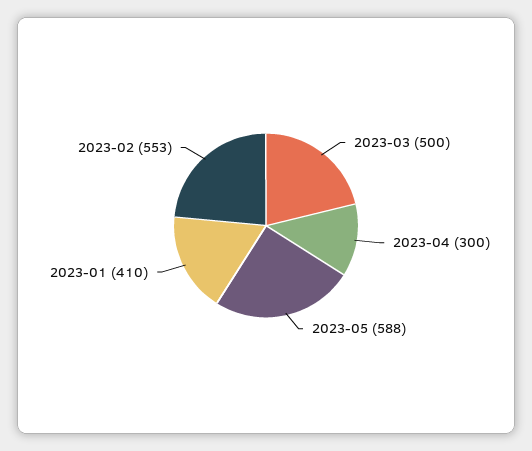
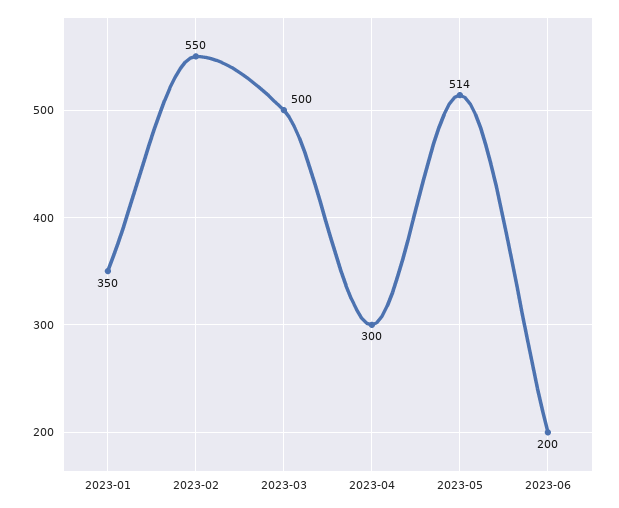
2023-05: 588 -> 514
2023-01: 410 -> 350
2023-02: 553 -> 550
2023-06: none -> 200

